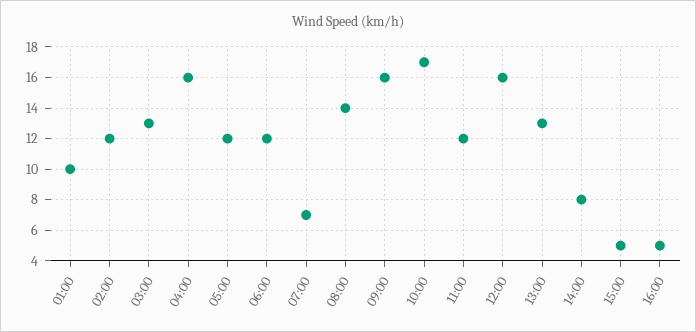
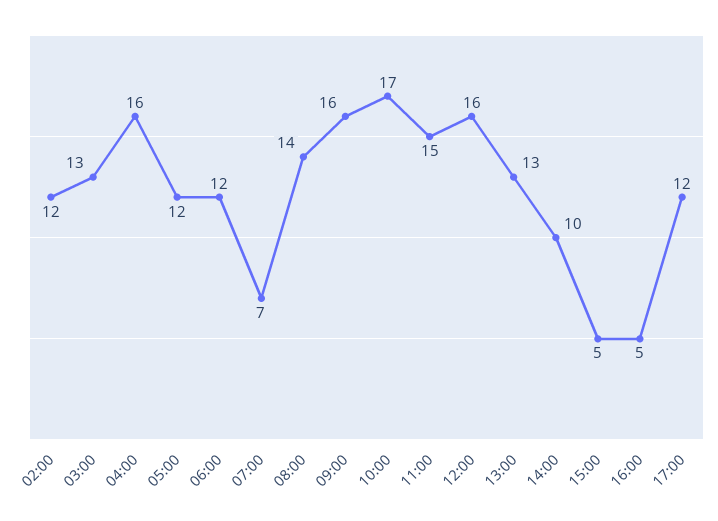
01:00: 10 -> none
11:00: 12 -> 15
14:00: 8 -> 10
17:00: none -> 12

